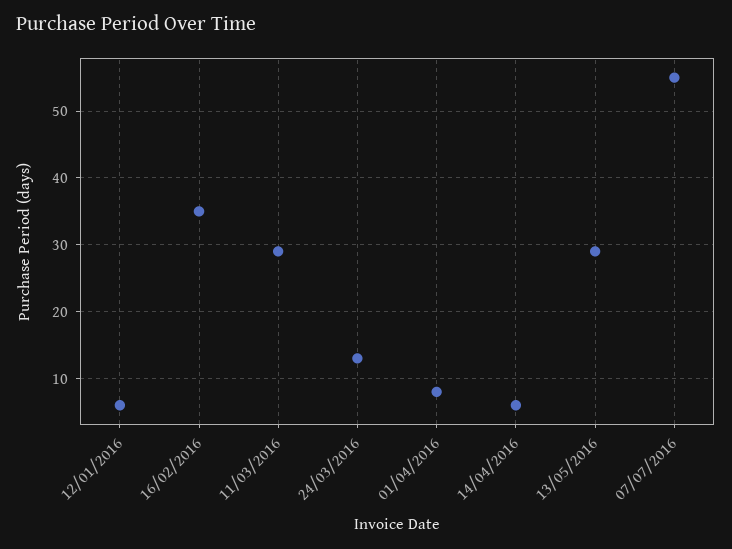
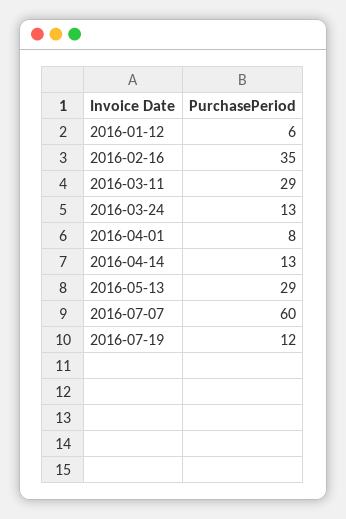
14/04/2016: 6 -> 13
07/07/2016: 55 -> 60
2016-07-19: none -> 12

